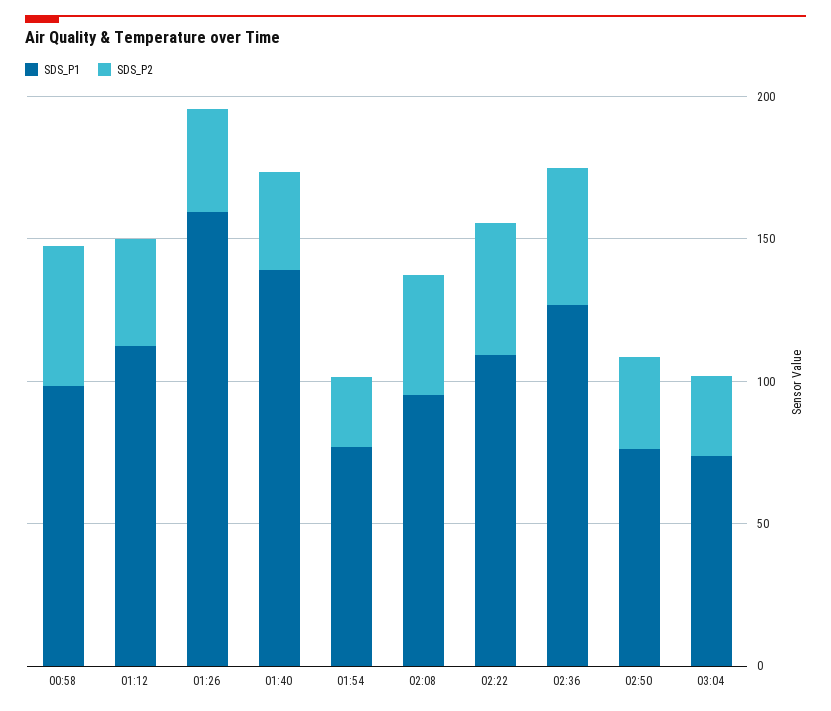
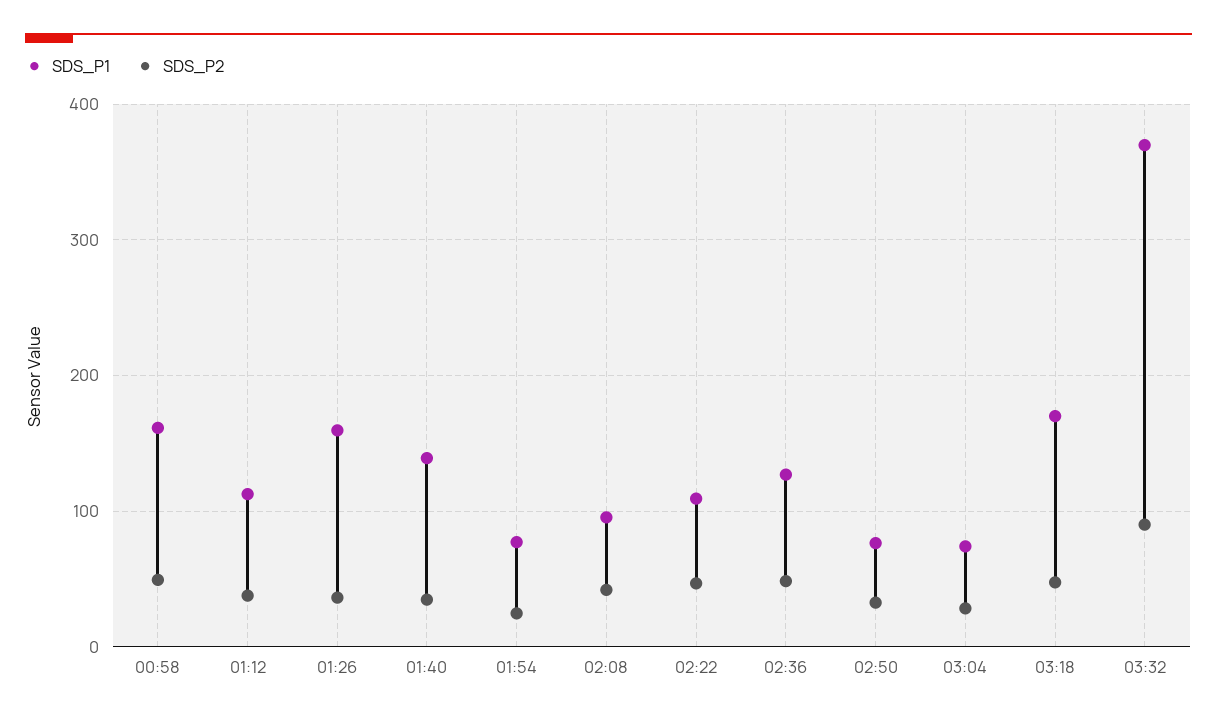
SDS_P1, 00:58: 100 -> 160
SDS_P1, 03:18: none -> 170
SDS_P2, 03:18: none -> 50
SDS_P1, 03:32: none -> 370
SDS_P2, 03:32: none -> 90

